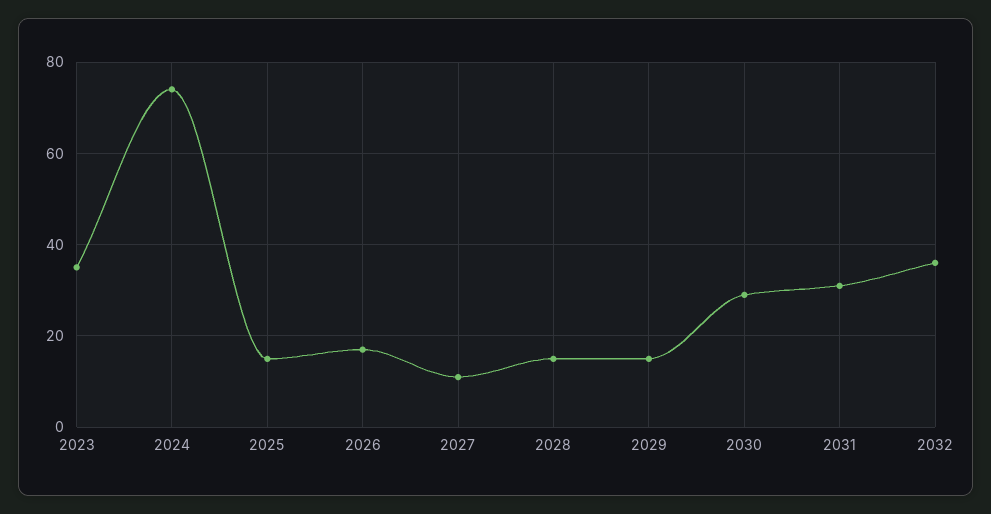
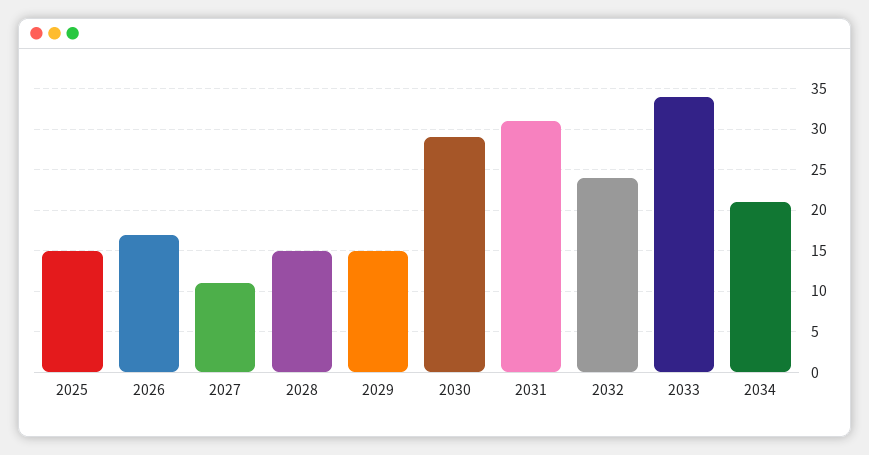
2023: 35 -> none
2024: 75 -> none
2032: 35 -> 24
2033: none -> 34
2034: none -> 21

